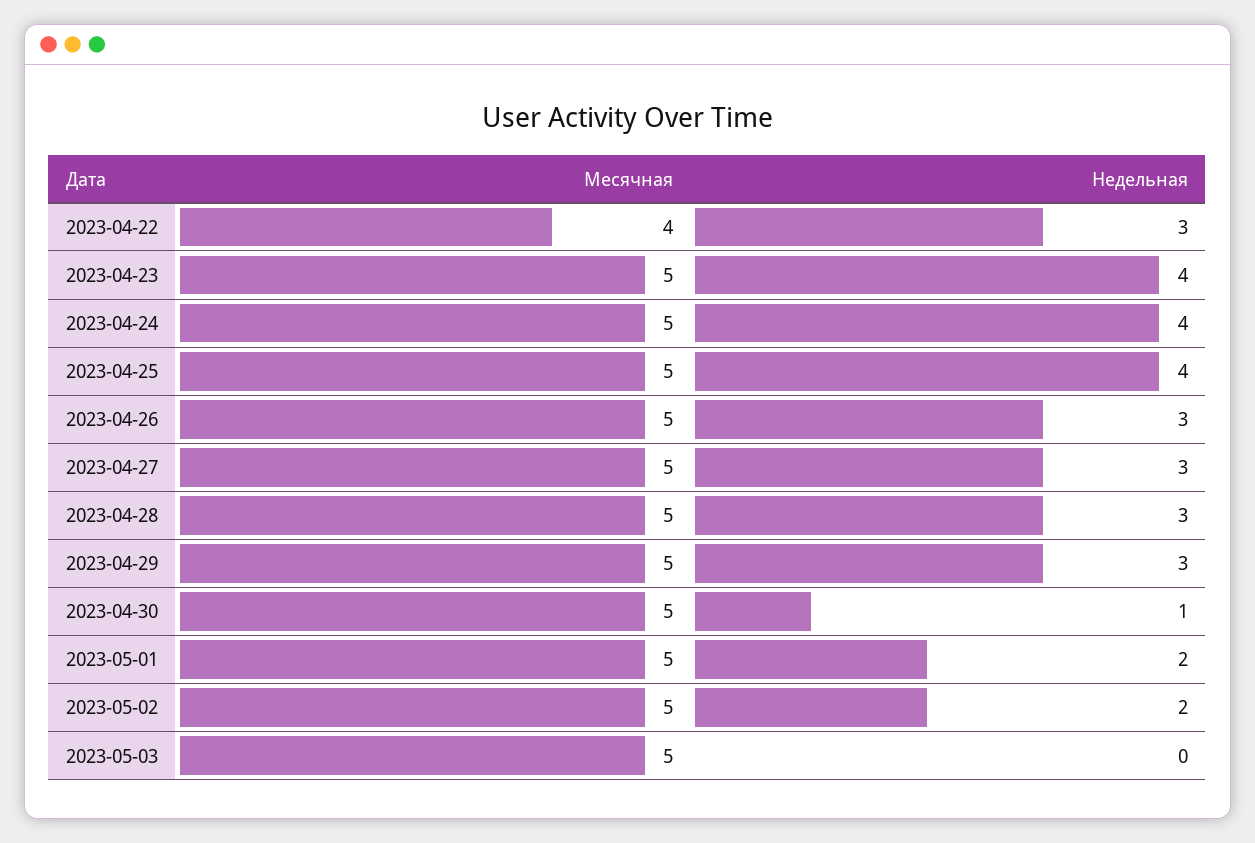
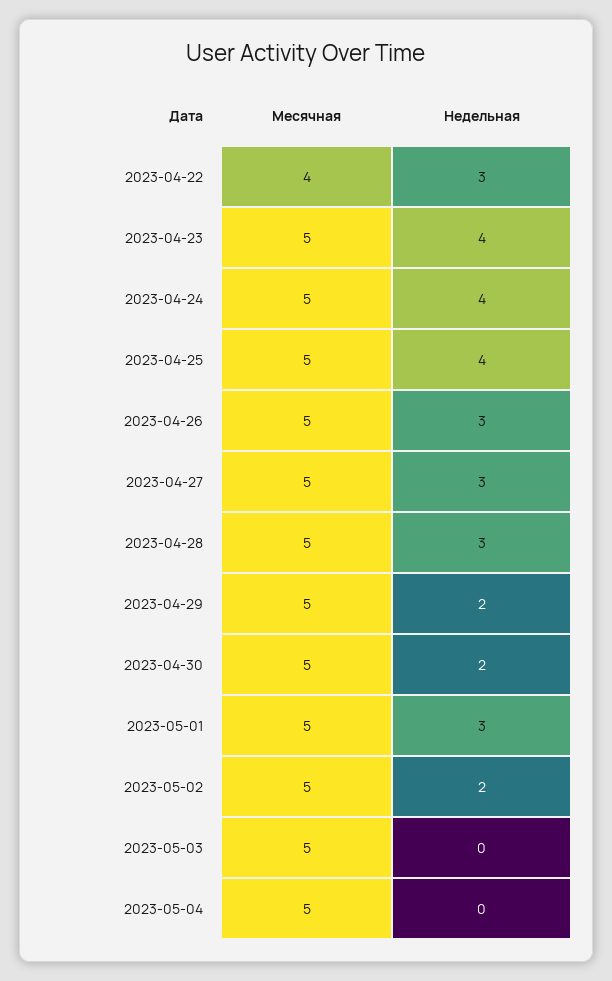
Недельная, 2023-04-29: 3 -> 2
Недельная, 2023-04-30: 1 -> 2
Недельная, 2023-05-01: 2 -> 3
Месячная, 2023-05-04: none -> 5
Недельная, 2023-05-04: none -> 0

